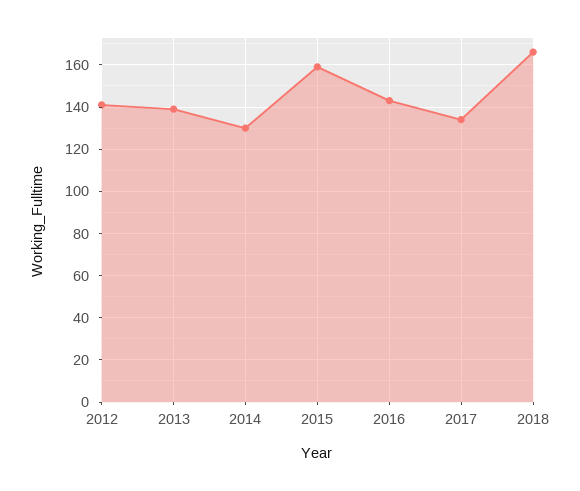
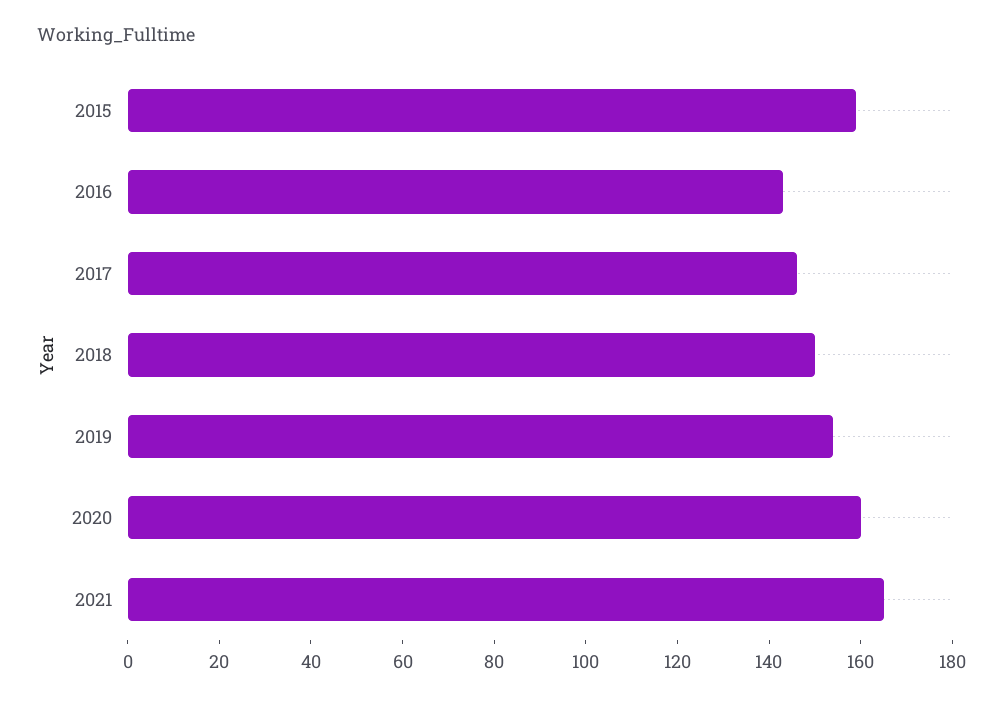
2012: 140 -> none
2013: 140 -> none
2014: 130 -> none
2017: 135 -> 145
2018: 165 -> 150
2019: none -> 155
2020: none -> 160
2021: none -> 165

